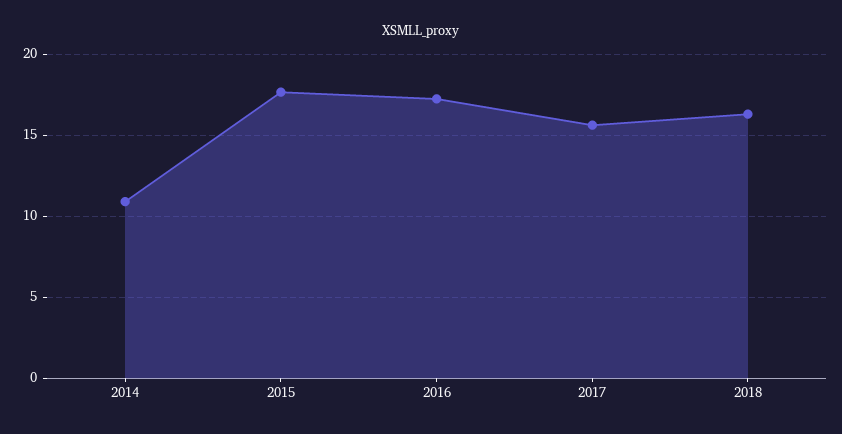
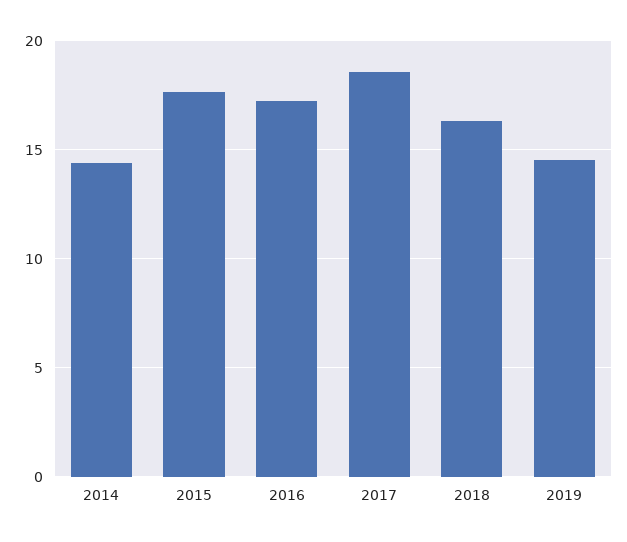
2014: 11 -> 14.5
2017: 15.5 -> 18.5
2019: none -> 14.5

